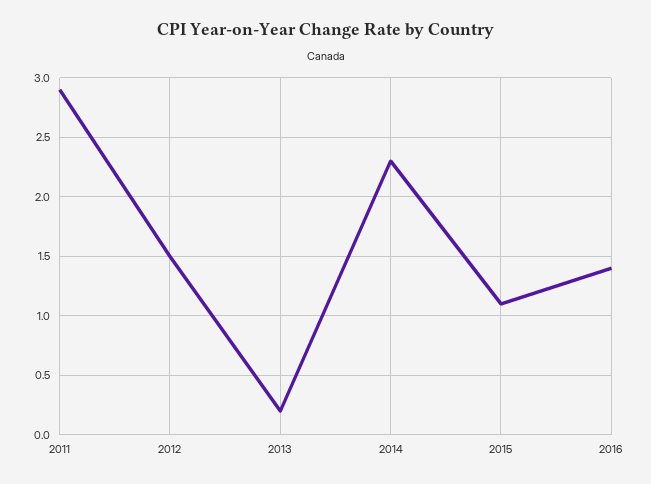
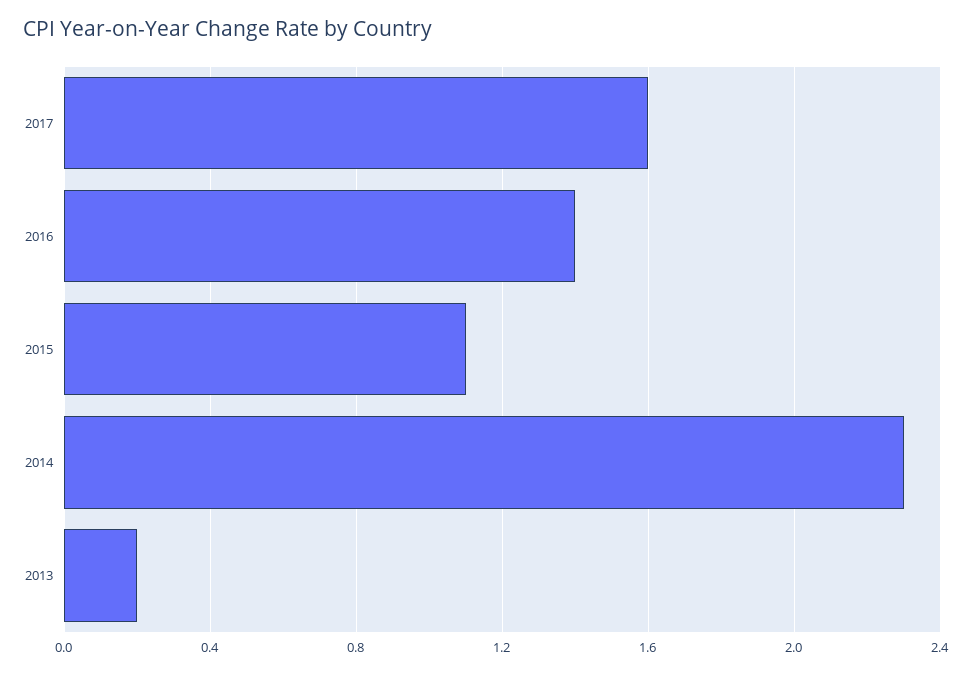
2011: 2.9 -> none
2012: 1.5 -> none
2017: none -> 1.6

